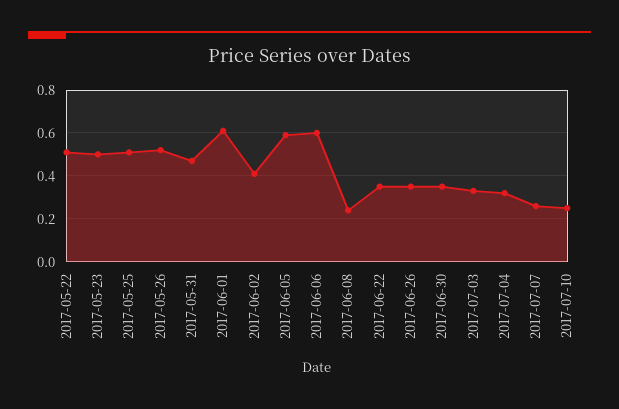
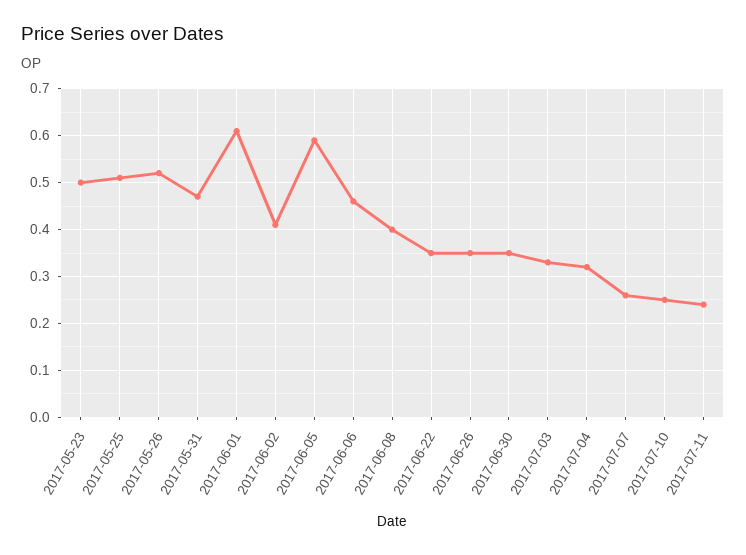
2017-05-22: 0.5 -> none
2017-06-06: 0.6 -> 0.45
2017-06-08: 0.25 -> 0.4
2017-07-11: none -> 0.25

